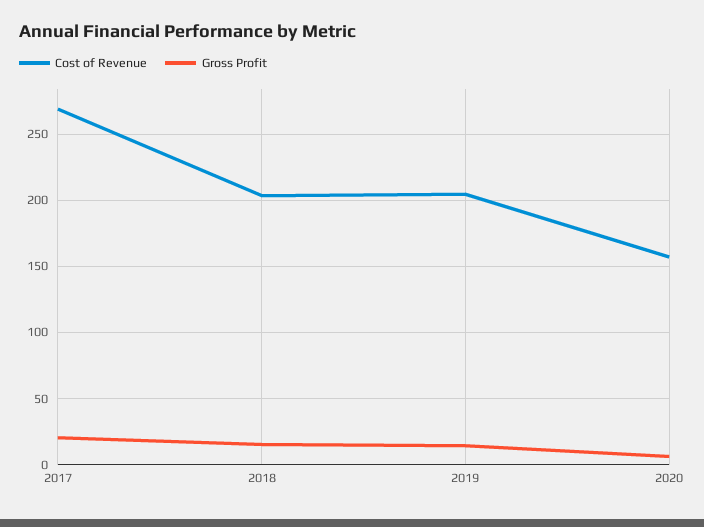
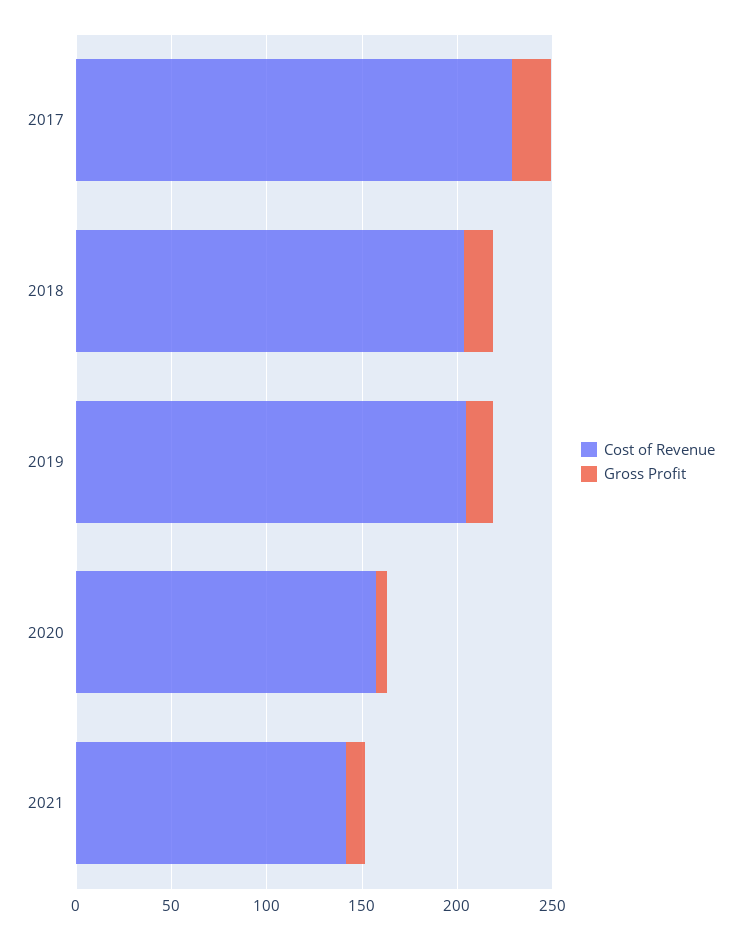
Cost of Revenue, 2017: 270 -> 230
Cost of Revenue, 2021: none -> 140
Gross Profit, 2021: none -> 10

